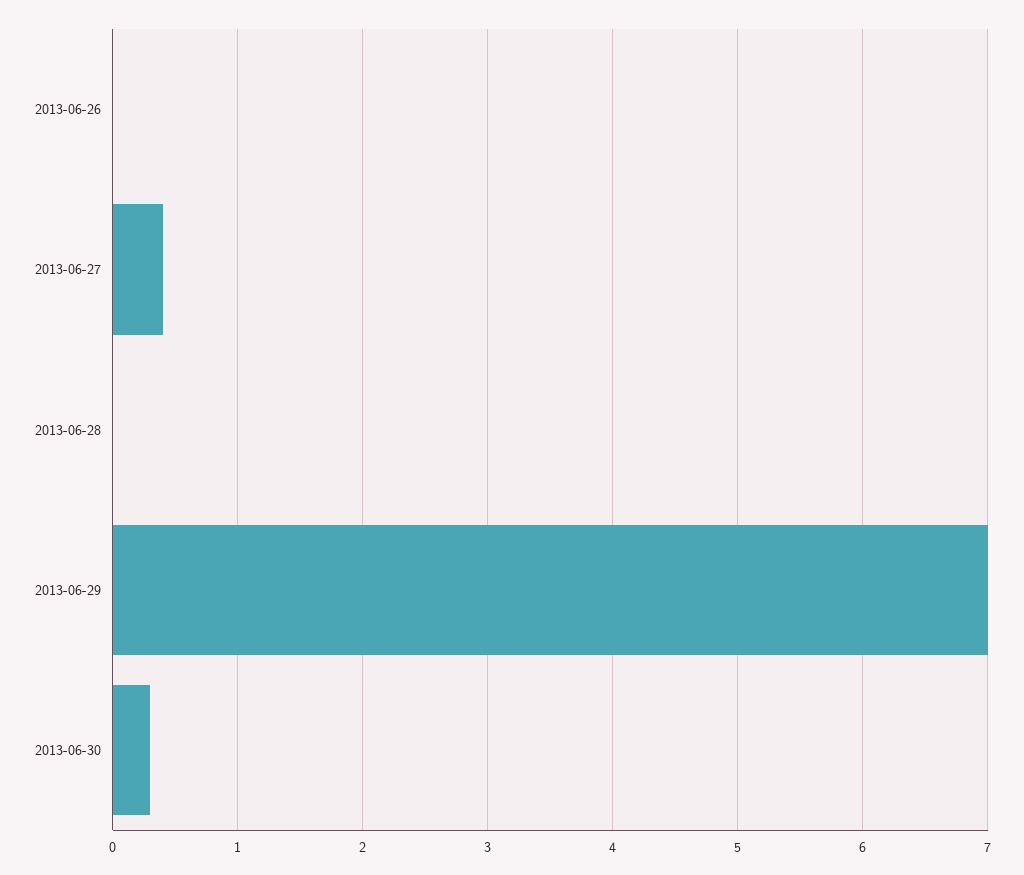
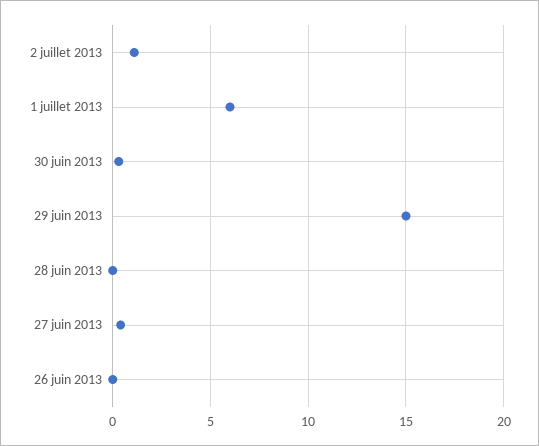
2013-06-29: 7 -> 15
2 juillet 2013: none -> 1
1 juillet 2013: none -> 6

